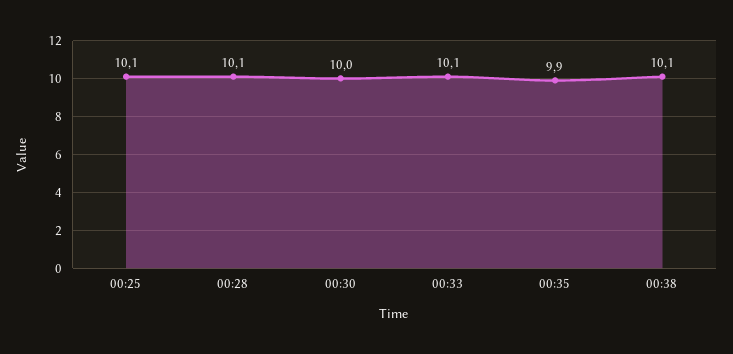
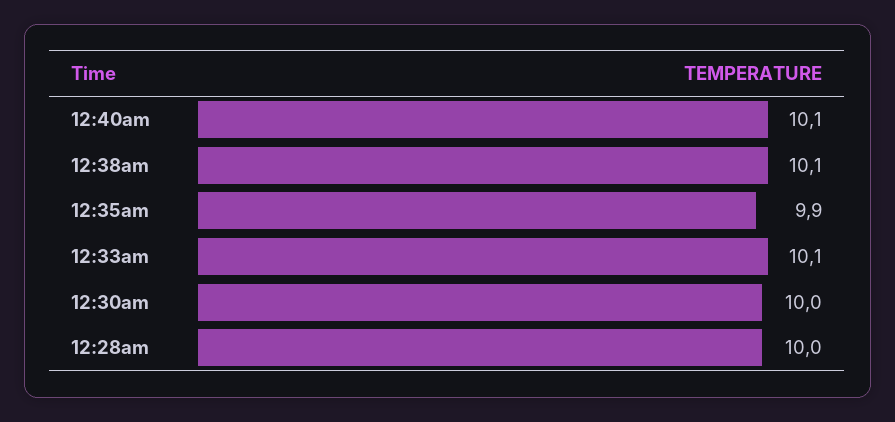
00:25: 10.1 -> none
00:28: 10.1 -> 10
12:40am: none -> 10.1

